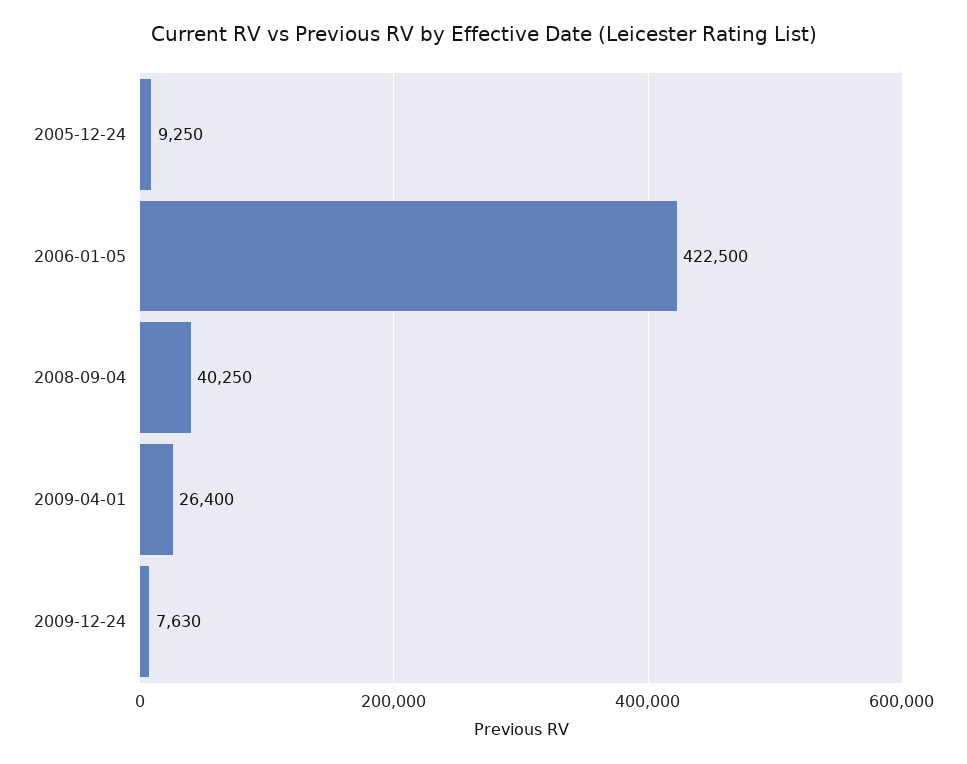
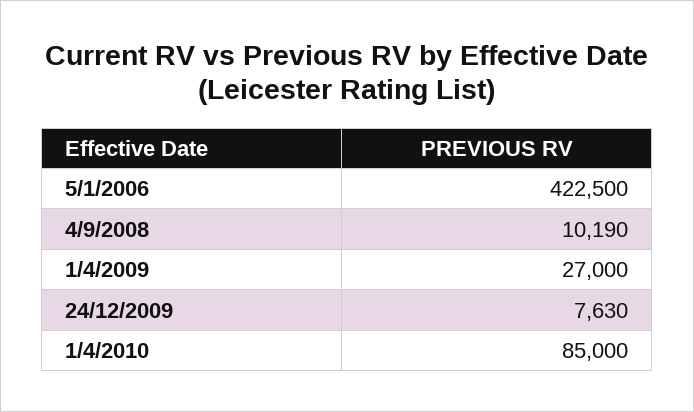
2005-12-24: 9250 -> none
2008-09-04: 40250 -> 10190
2009-04-01: 26400 -> 27000
1/4/2010: none -> 85000

